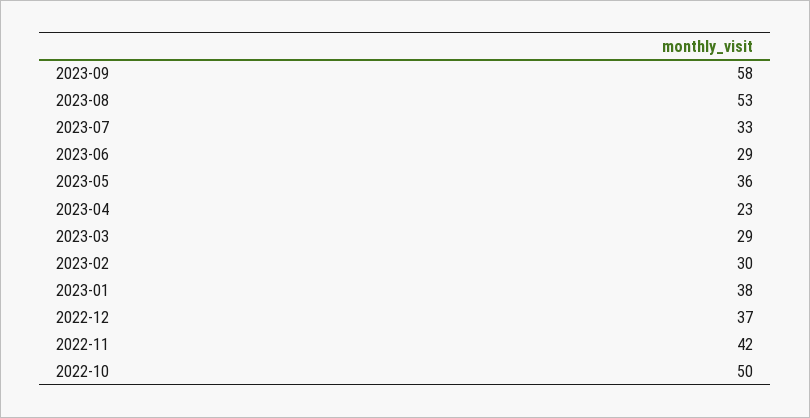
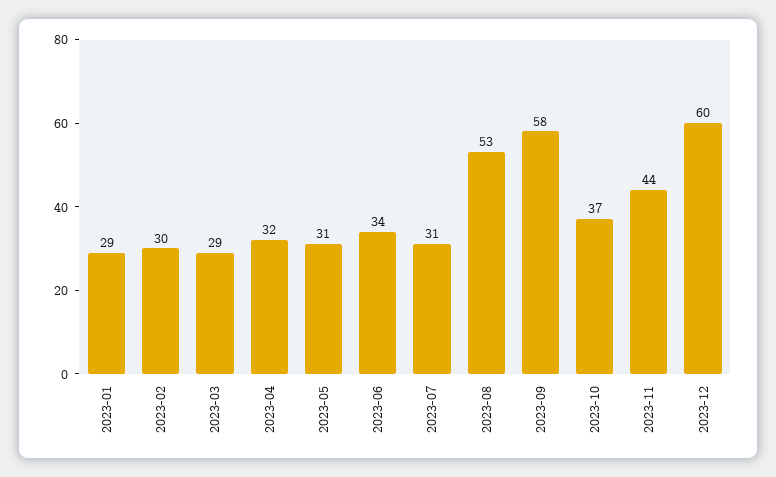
2023-07: 33 -> 31
2023-06: 29 -> 34
2023-05: 36 -> 31
2023-04: 23 -> 32
2023-01: 38 -> 29
2022-12: 37 -> none
2022-11: 42 -> none
2022-10: 50 -> none
2023-10: none -> 37
2023-11: none -> 44
2023-12: none -> 60

